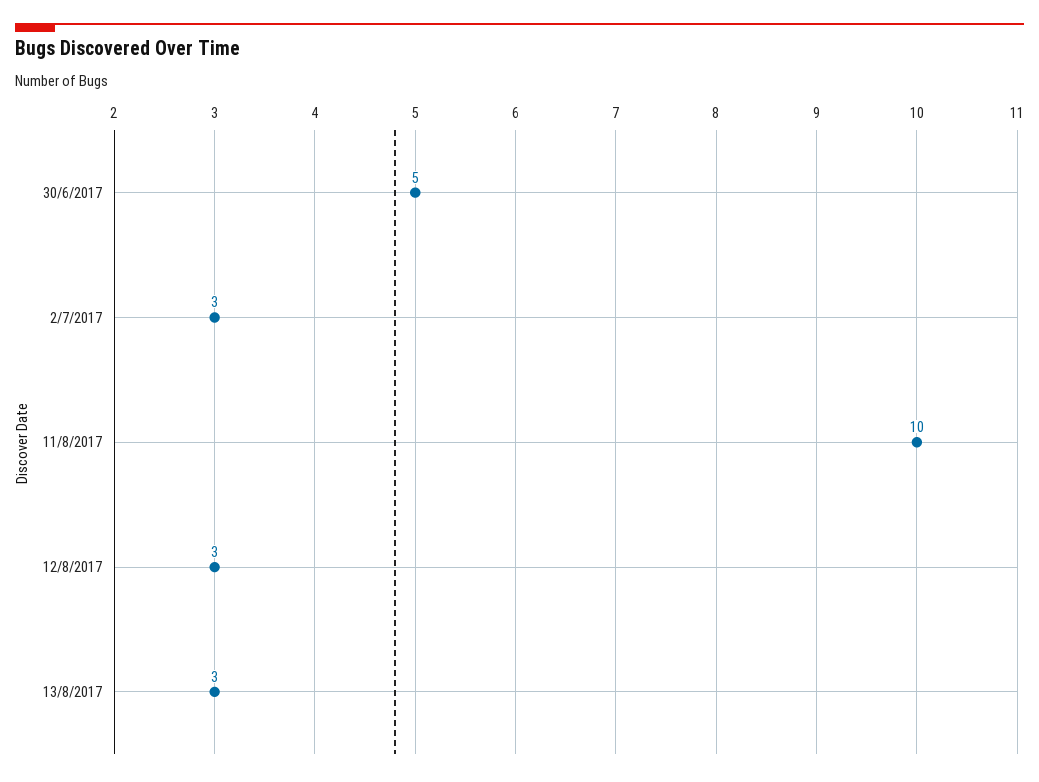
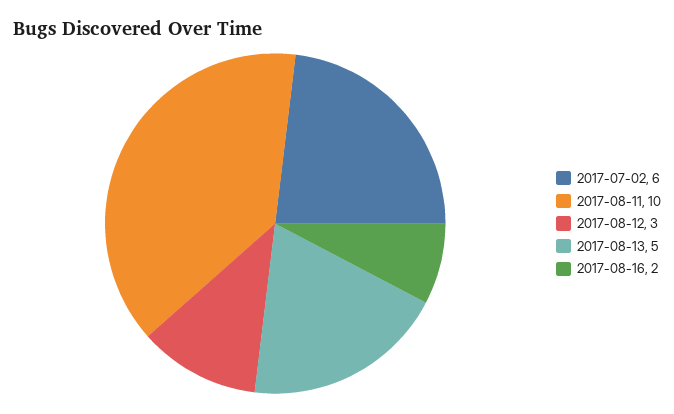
30/6/2017: 5 -> none
2/7/2017: 3 -> 6
13/8/2017: 3 -> 5
2017-08-16: none -> 2

